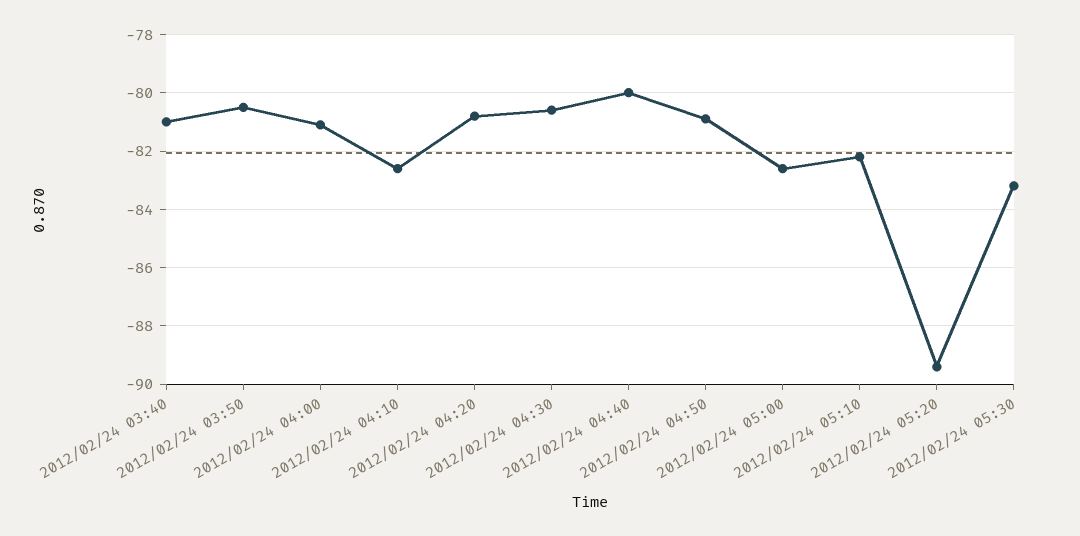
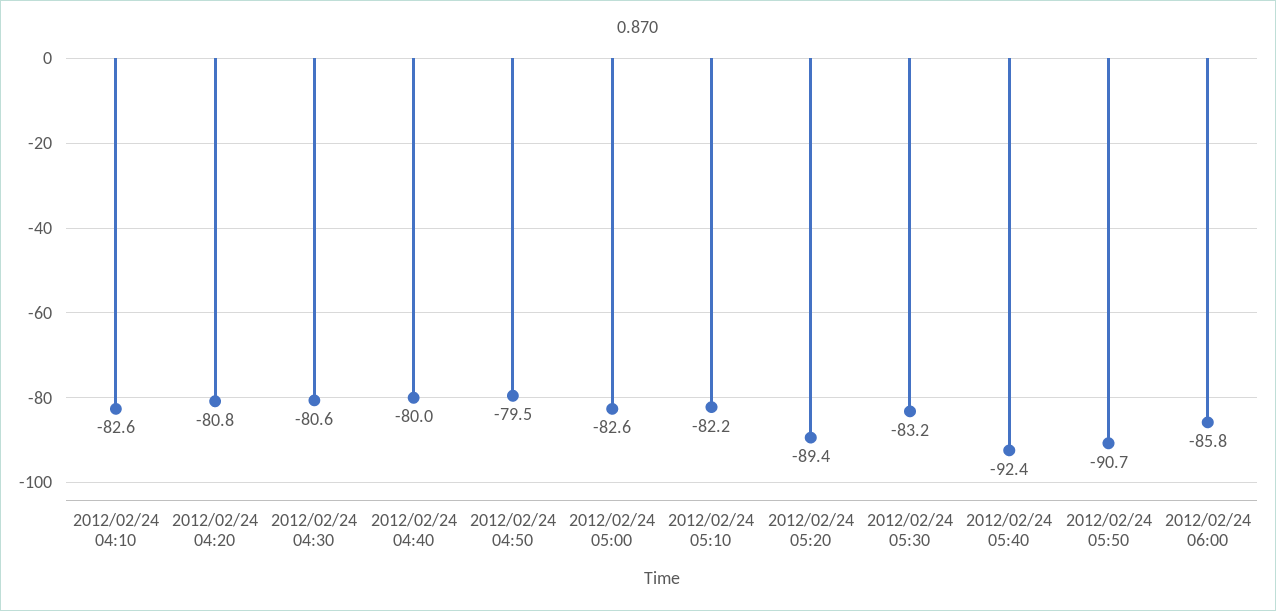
2012/02/24 03:40: -81 -> none
2012/02/24 03:50: -80.5 -> none
2012/02/24 04:00: -81 -> none
2012/02/24 04:50: -81 -> -79.5
2012/02/24 05:40: none -> -92.4
2012/02/24 05:50: none -> -90.7
2012/02/24 06:00: none -> -85.8

